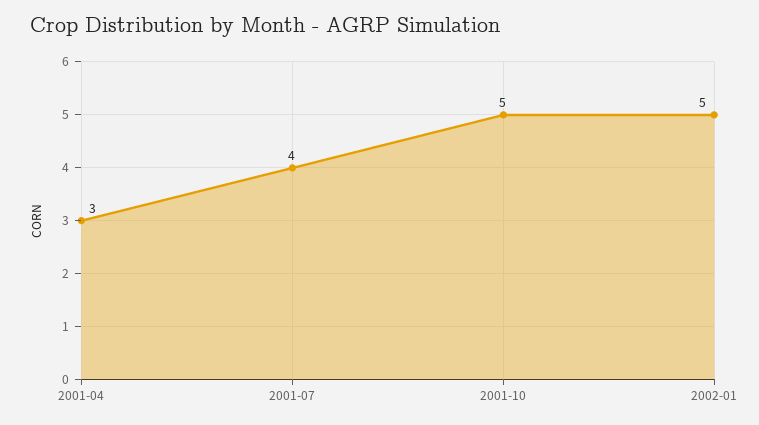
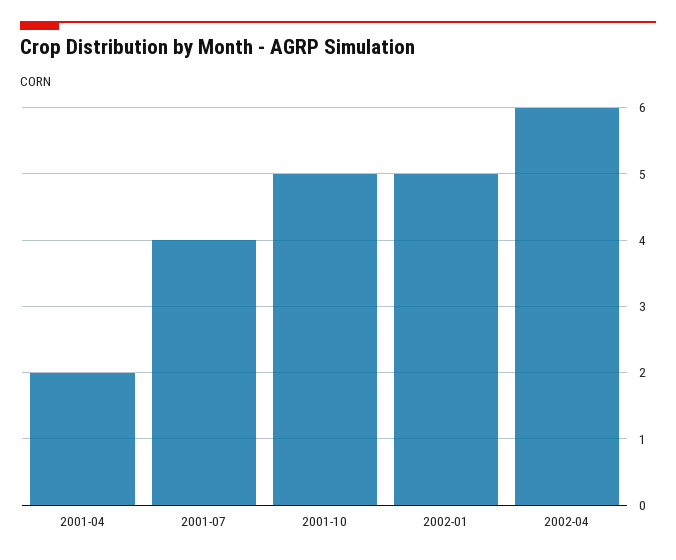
2001-04: 3 -> 2
2002-04: none -> 6

